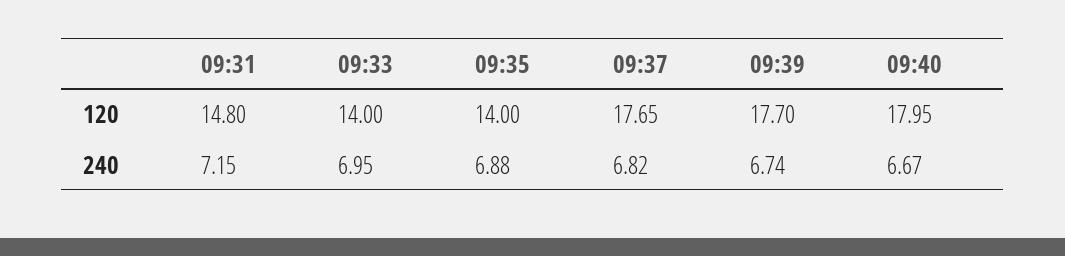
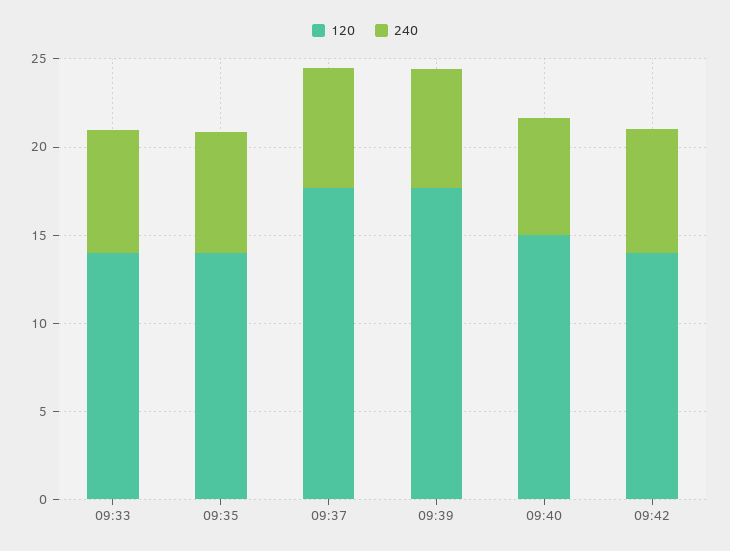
120, 09:31: 14.8 -> none
120, 09:40: 17.95 -> 15
240, 09:31: 7.15 -> none
120, 09:42: none -> 14
240, 09:42: none -> 7

